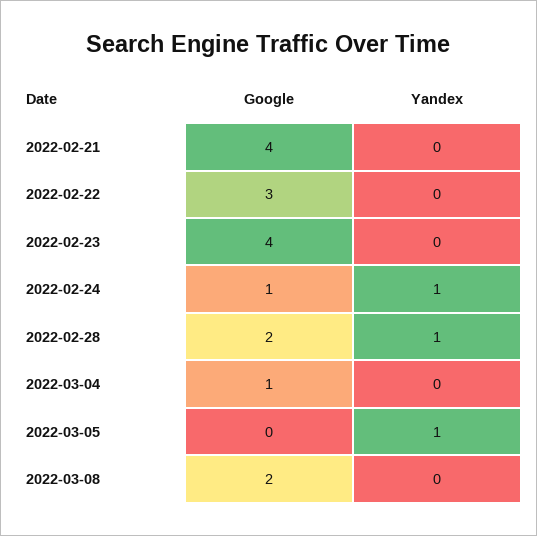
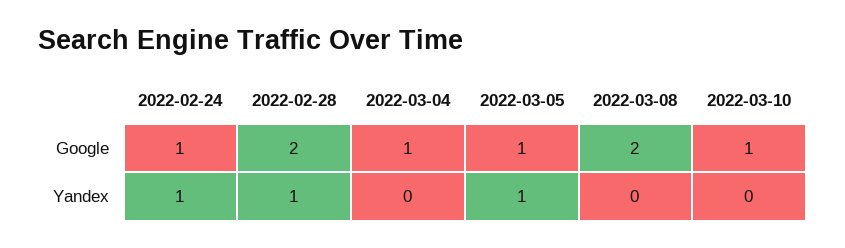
Google, 2022-02-21: 4 -> none
Yandex, 2022-02-21: 0 -> none
Google, 2022-02-22: 3 -> none
Yandex, 2022-02-22: 0 -> none
Google, 2022-02-23: 4 -> none
Yandex, 2022-02-23: 0 -> none
Google, 2022-03-05: 0 -> 1
Google, 2022-03-10: none -> 1
Yandex, 2022-03-10: none -> 0

